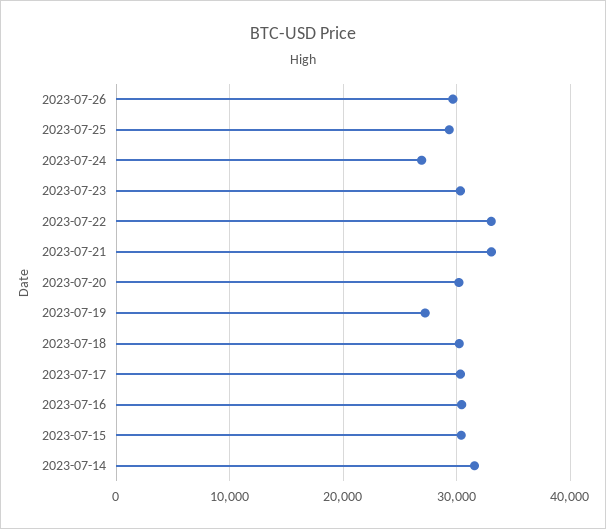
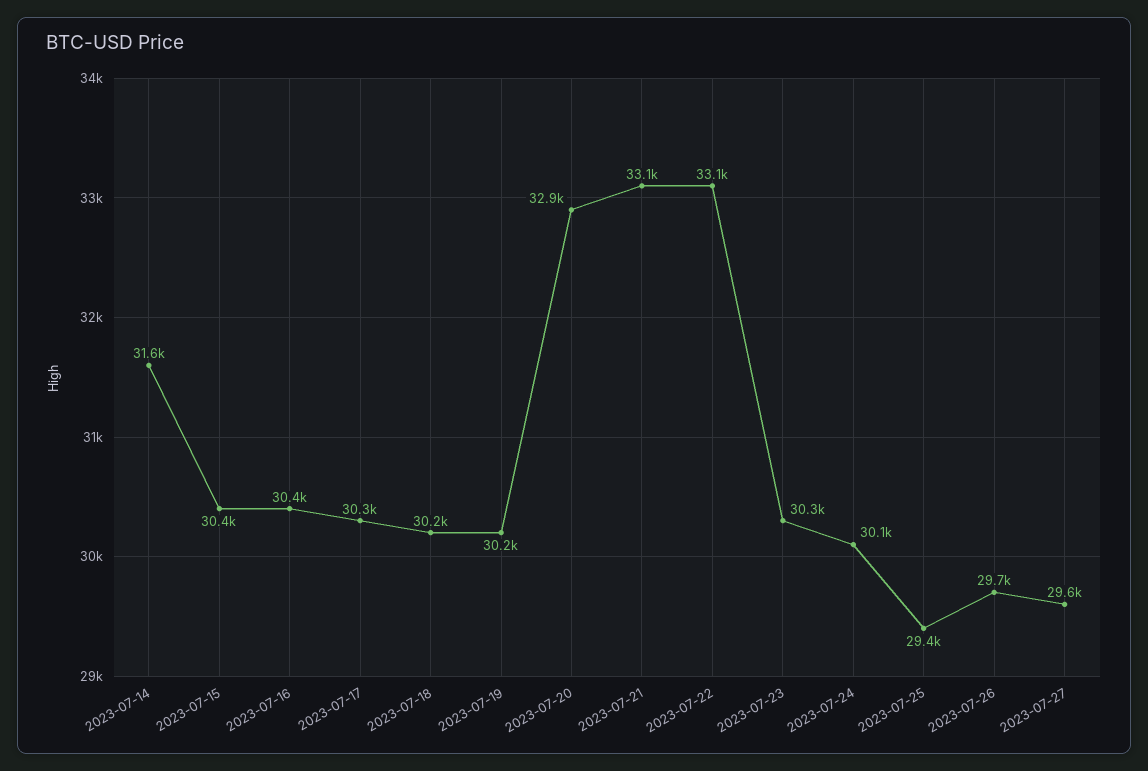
2023-07-24: 27000 -> 30100
2023-07-20: 30000 -> 32900
2023-07-19: 27000 -> 30200
2023-07-27: none -> 29600

